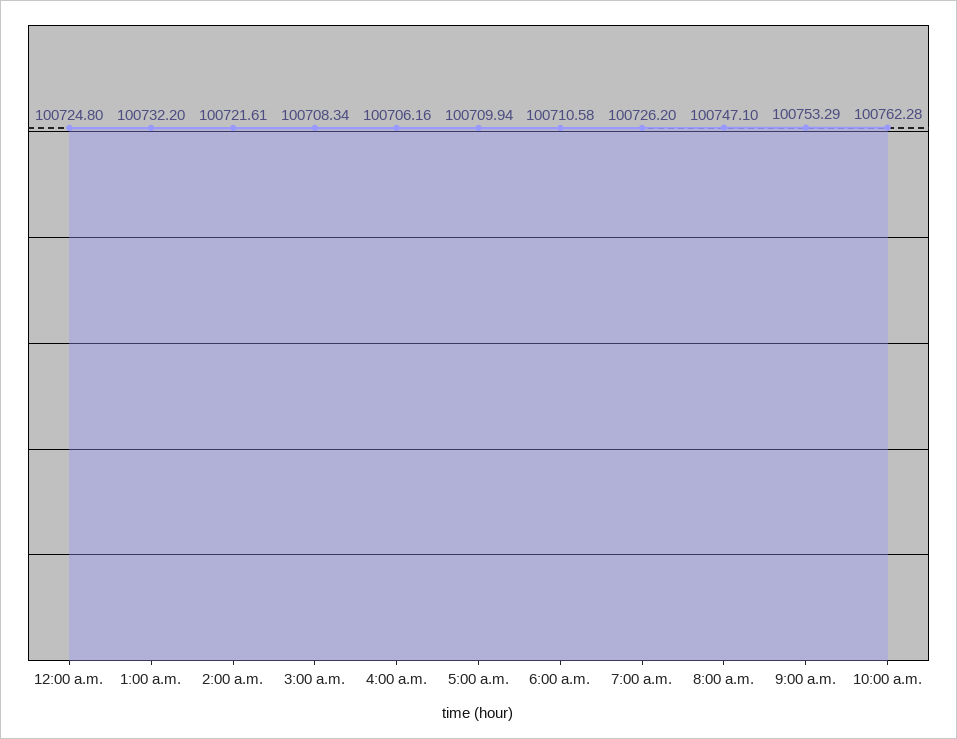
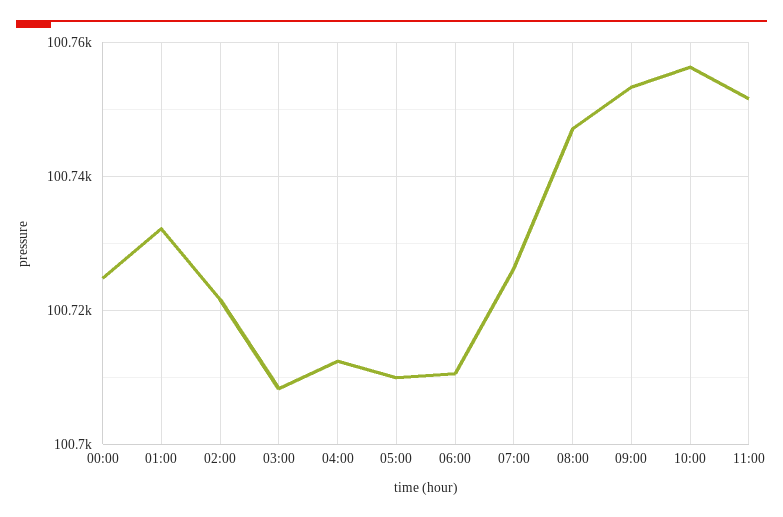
4:00 a.m.: 100706.16 -> 100712
10:00 a.m.: 100762.28 -> 100756
11:00: none -> 100752

